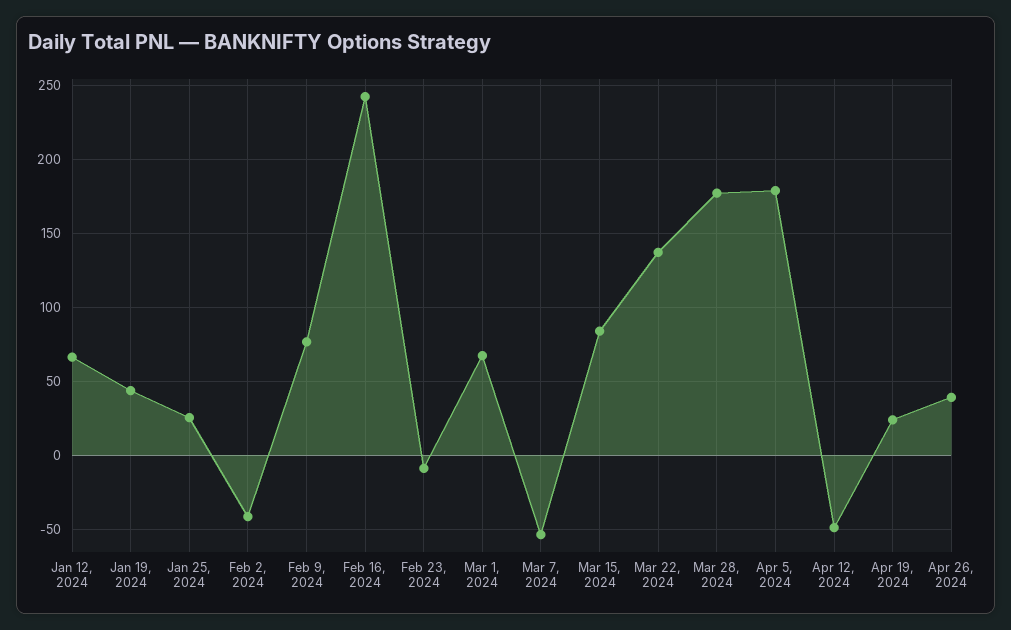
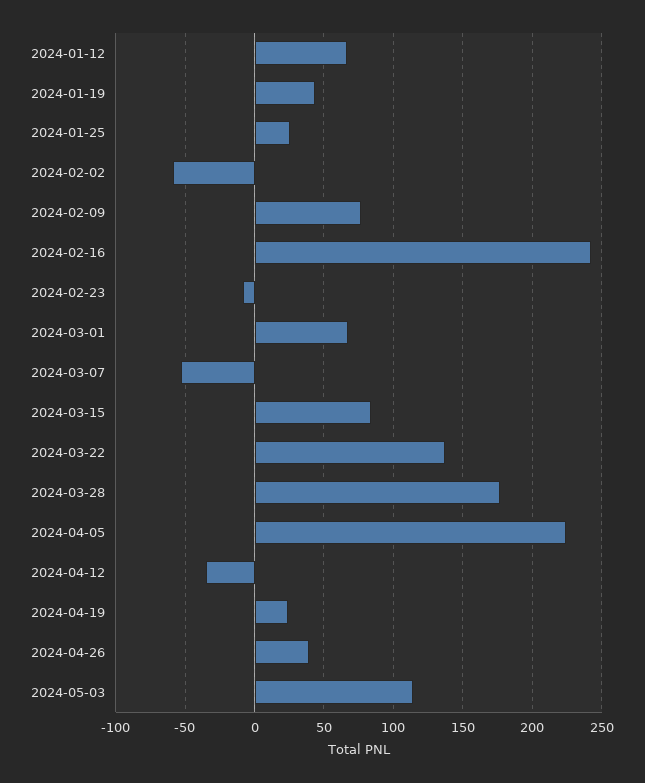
Feb 2, 2024: -40 -> -60
Apr 5, 2024: 180 -> 225
Apr 12, 2024: -50 -> -35
2024-05-03: none -> 115

